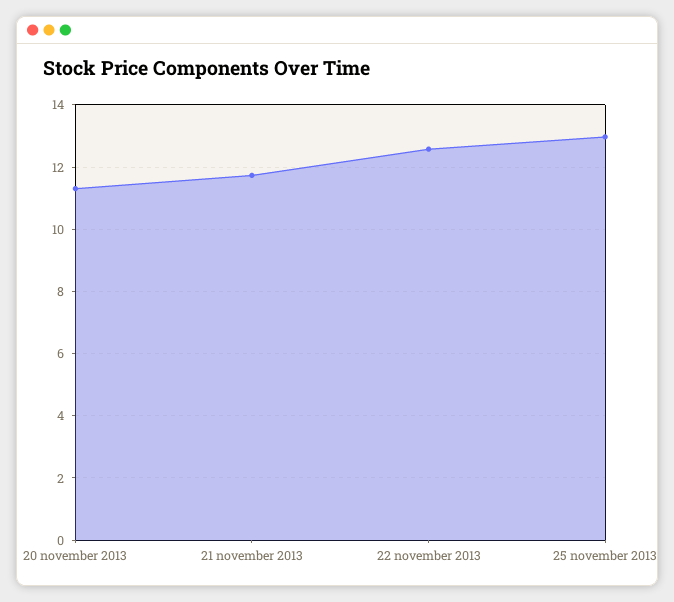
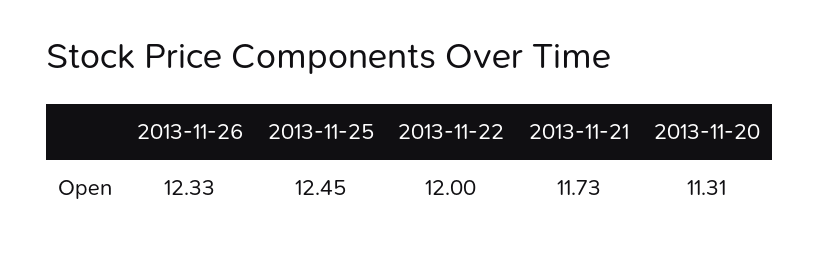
22 november 2013: 12.6 -> 12
25 november 2013: 13 -> 12.45
2013-11-26: none -> 12.33

